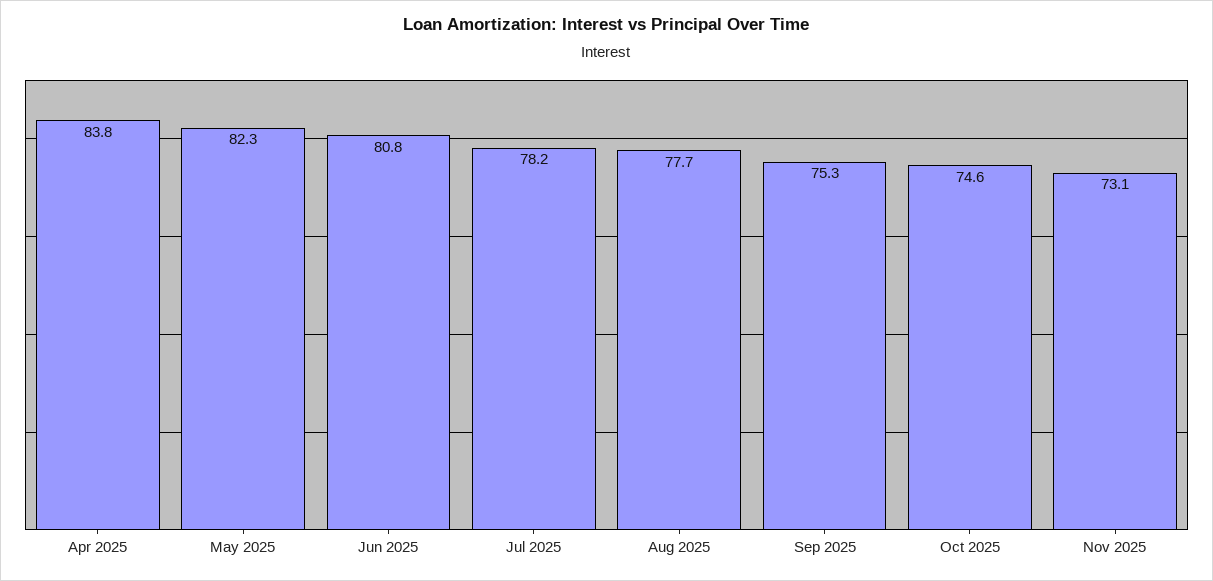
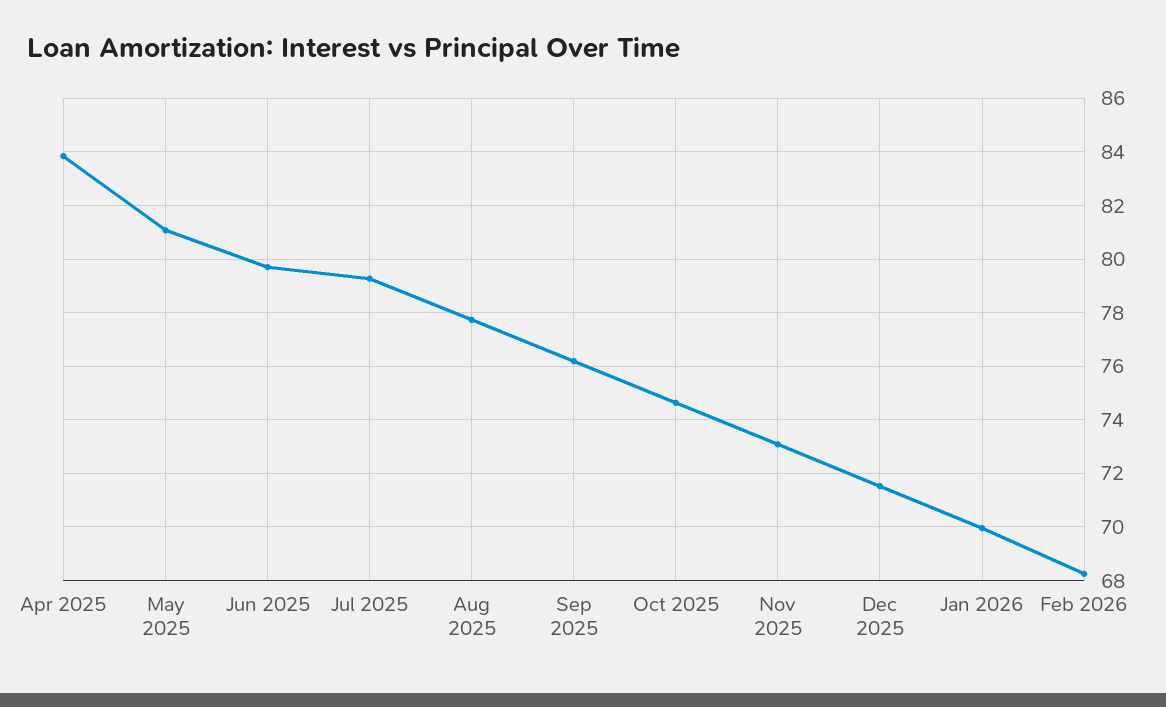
May 2025: 82.3 -> 81
Jun 2025: 80.8 -> 79.75
Jul 2025: 78.2 -> 79.25
Sep 2025: 75.3 -> 76.25
Dec 2025: none -> 71.5
Jan 2026: none -> 70
Feb 2026: none -> 68.25

